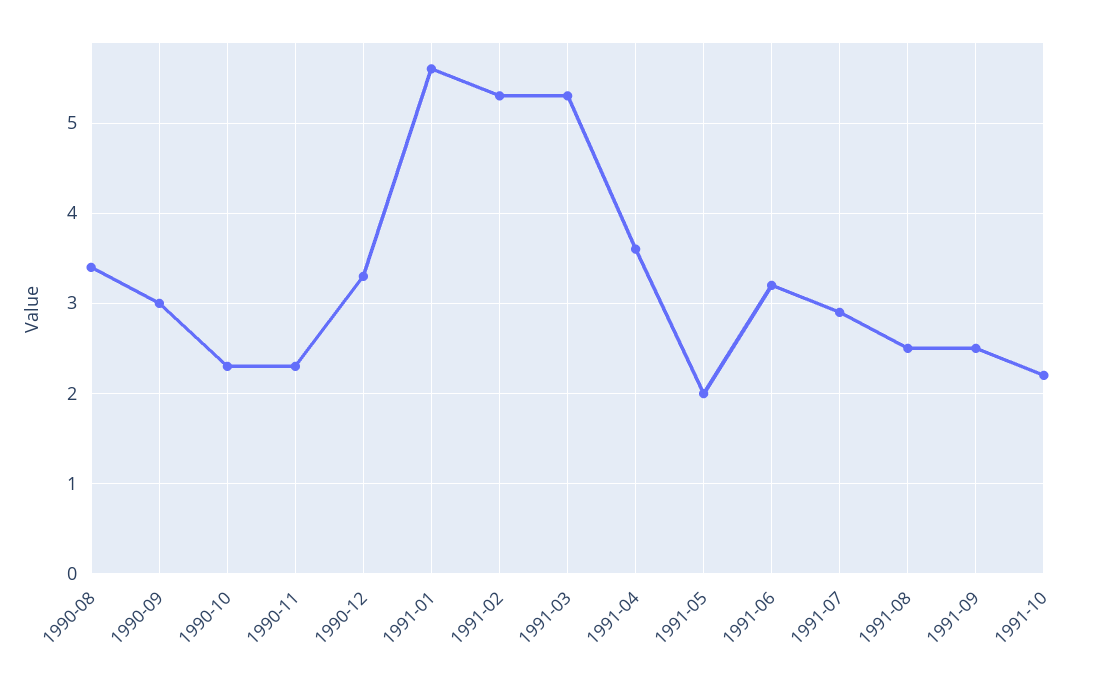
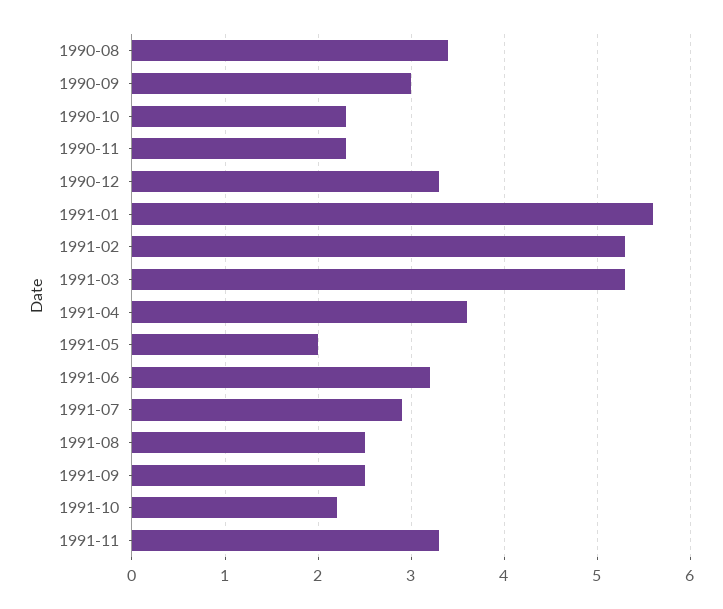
1991-11: none -> 3.3

